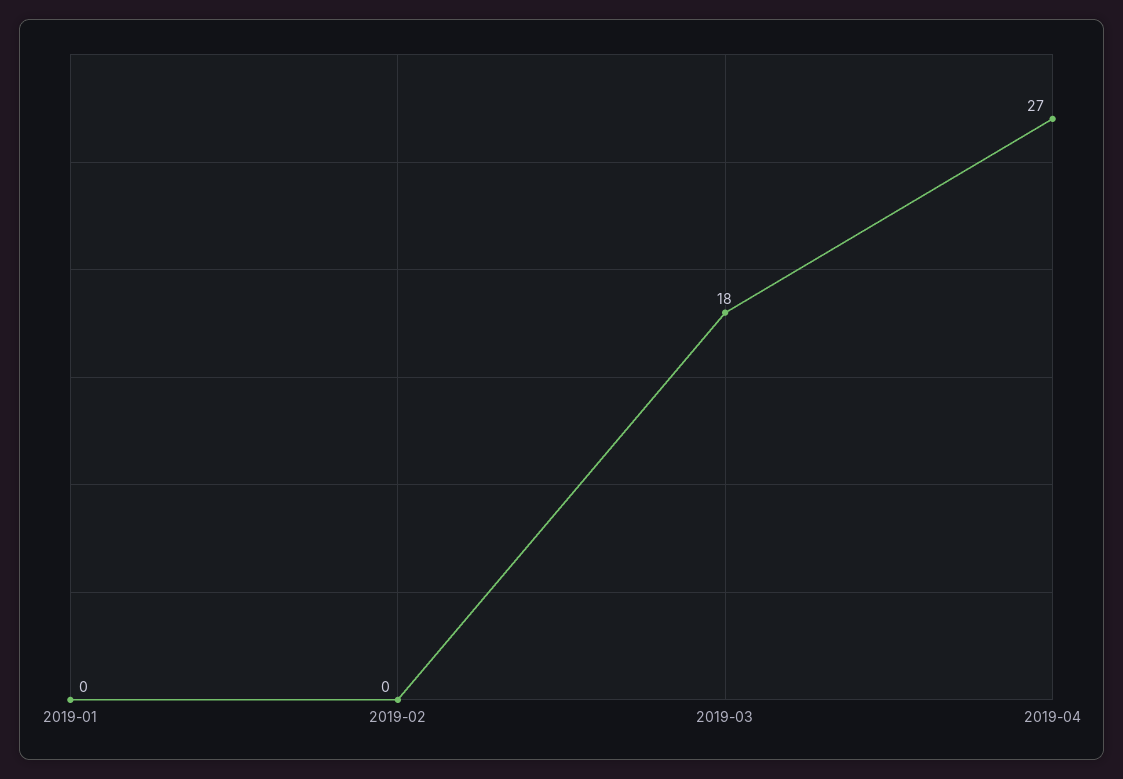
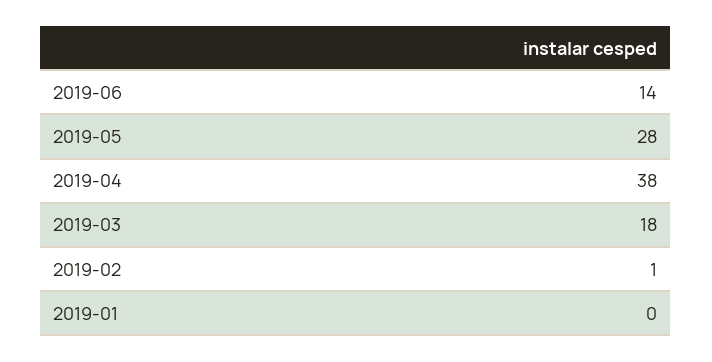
2019-02: 0 -> 1
2019-04: 27 -> 38
2019-06: none -> 14
2019-05: none -> 28

